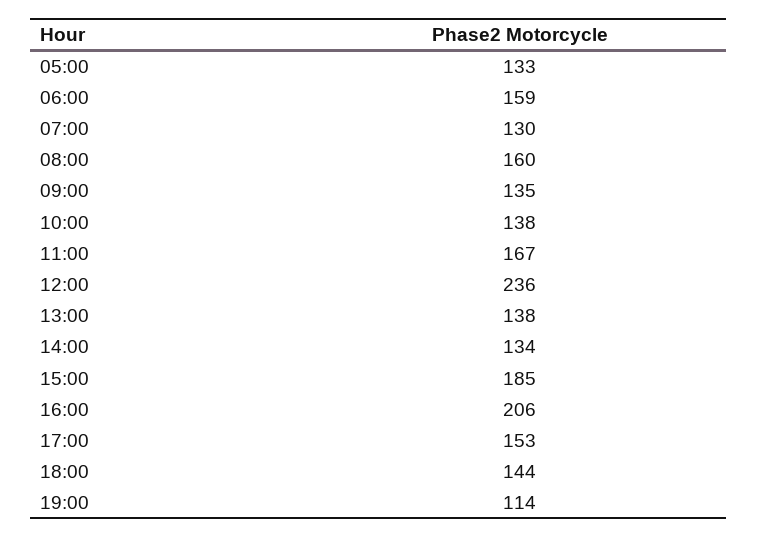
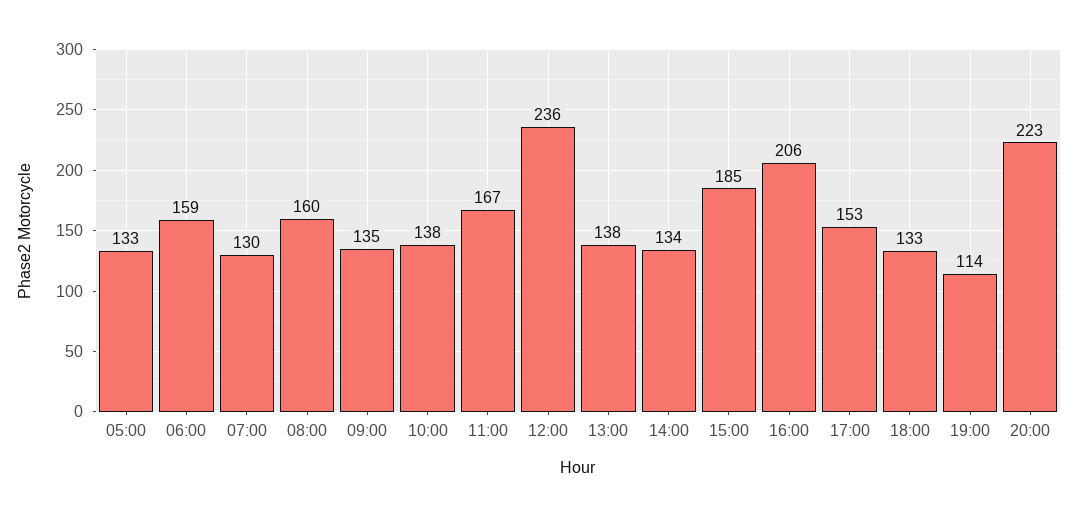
18:00: 144 -> 133
20:00: none -> 223

